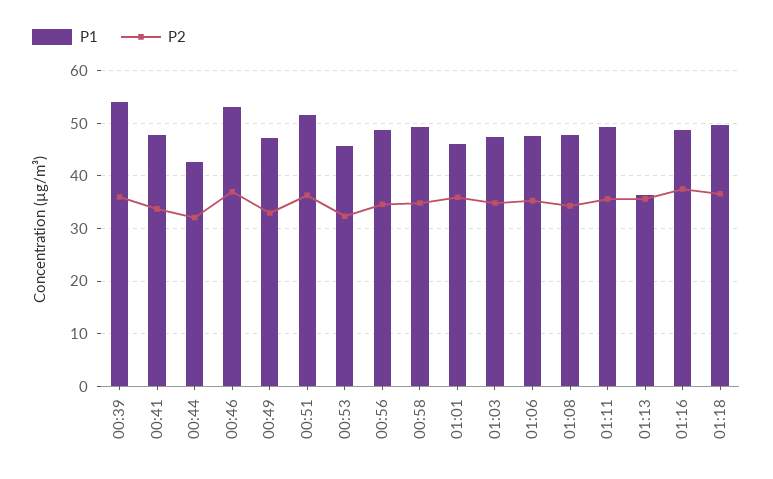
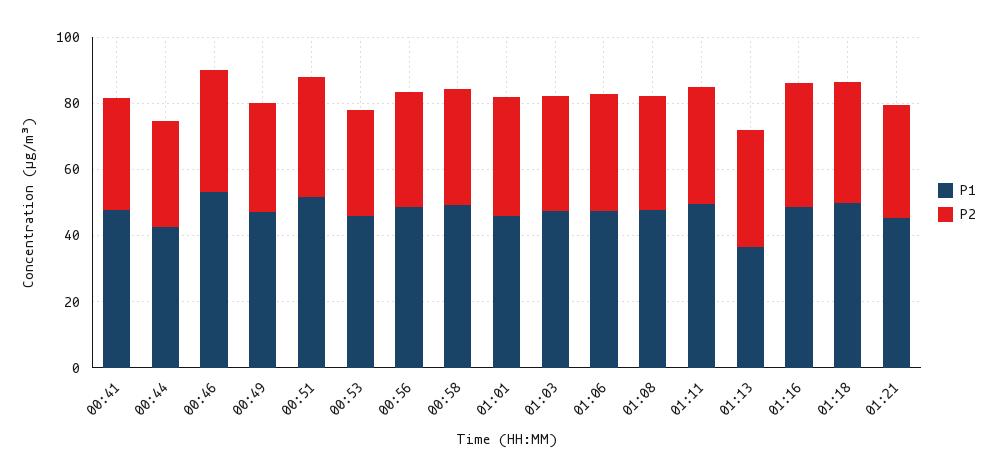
P1, 00:39: 54 -> none
P2, 00:39: 36 -> none
P1, 01:21: none -> 45
P2, 01:21: none -> 35

